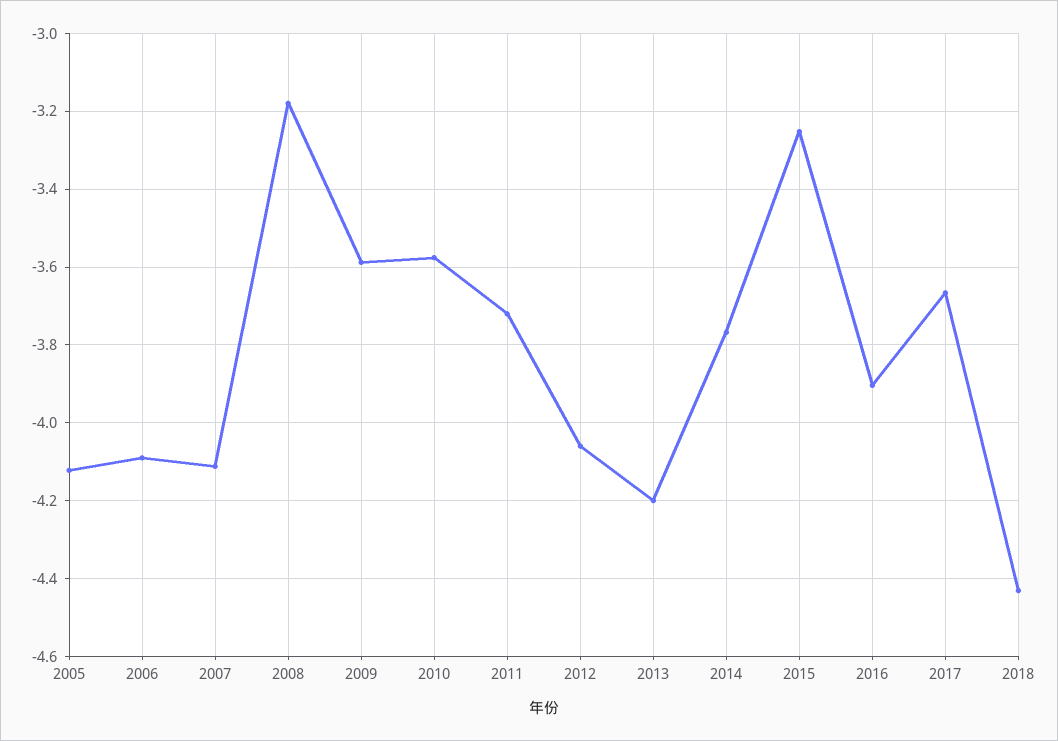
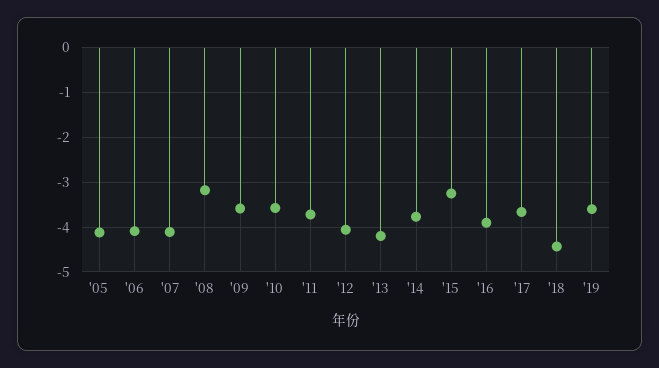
'19: none -> -3.6

